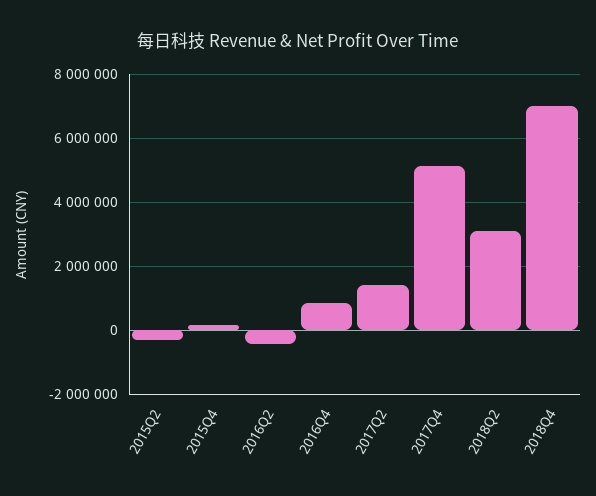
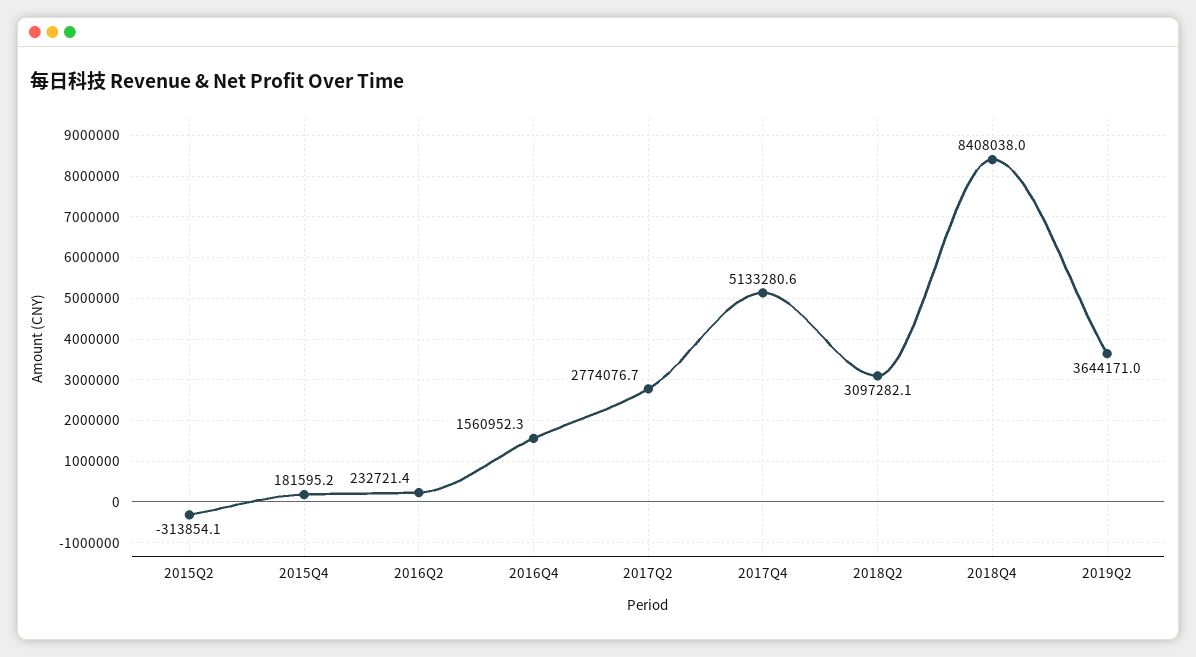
2016Q2: -400000 -> 232721.4
2016Q4: 800000 -> 1560952.3
2017Q2: 1400000 -> 2774076.7
2018Q4: 7000000 -> 8408038
2019Q2: none -> 3644171

